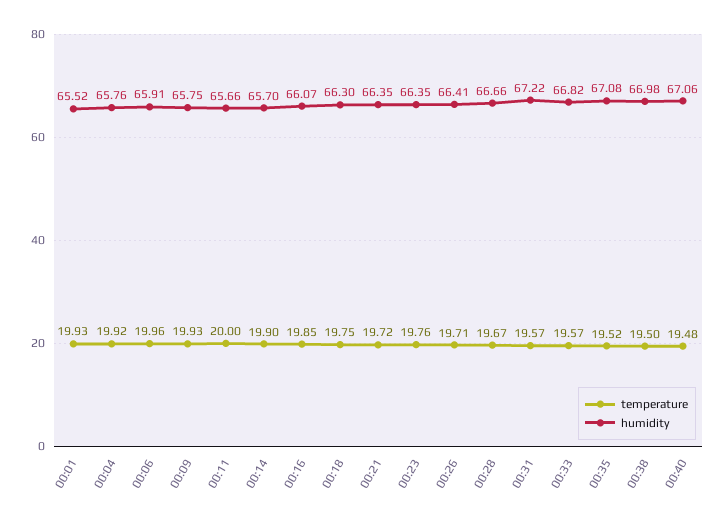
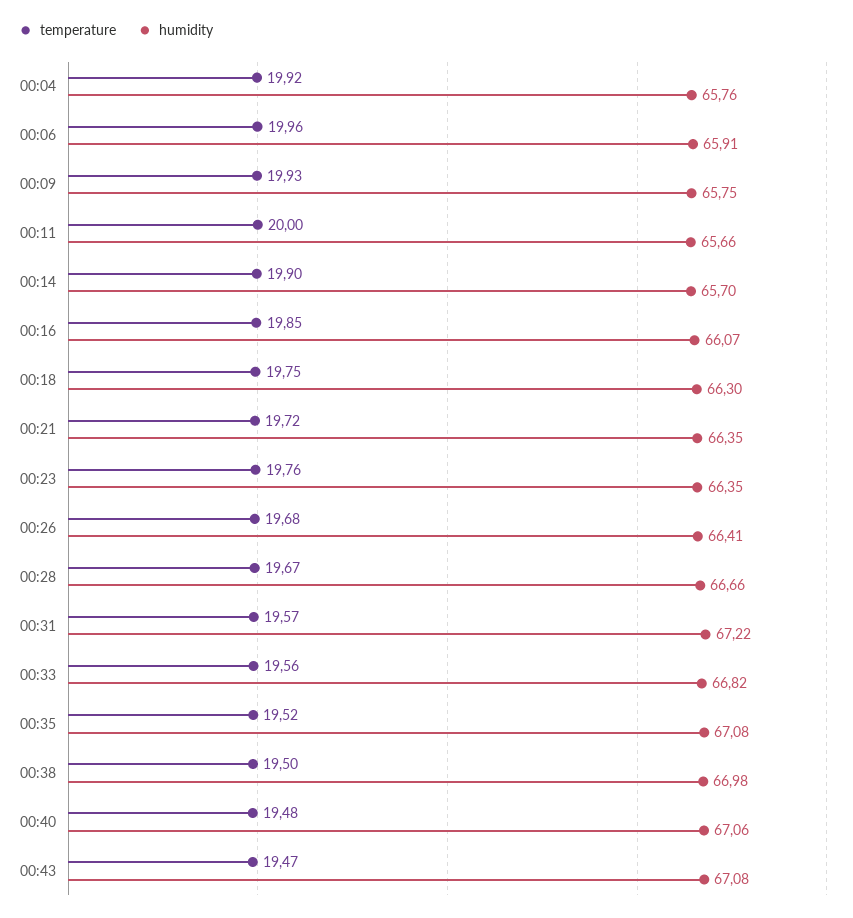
temperature, 00:01: 19.93 -> none
humidity, 00:01: 65.52 -> none
temperature, 00:26: 19.71 -> 19.68
temperature, 00:33: 19.57 -> 19.56
temperature, 00:43: none -> 19.47
humidity, 00:43: none -> 67.08

